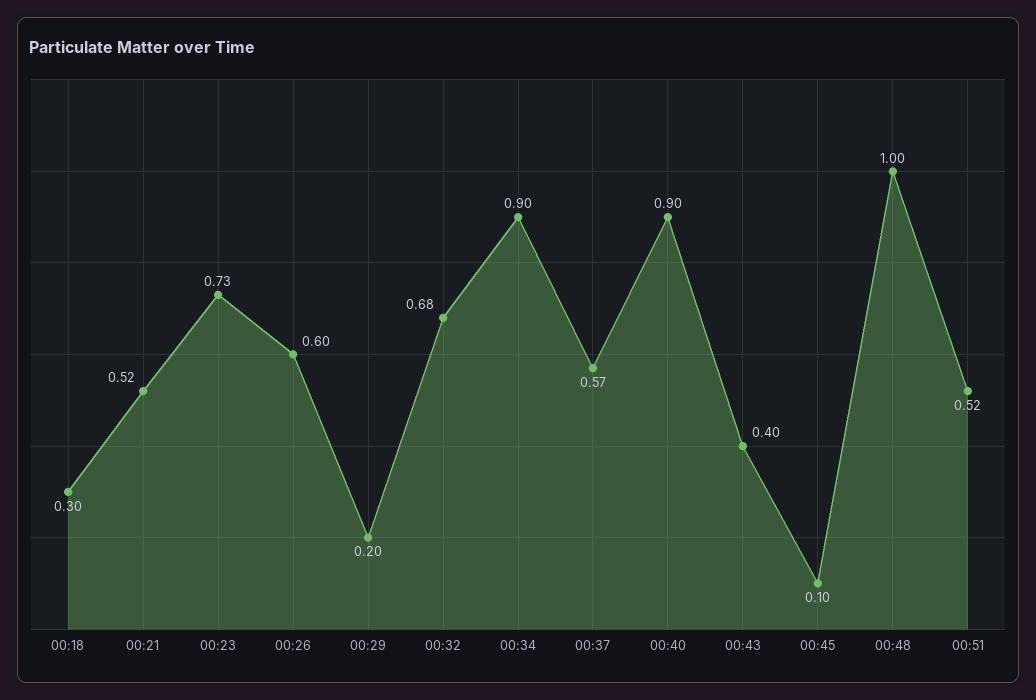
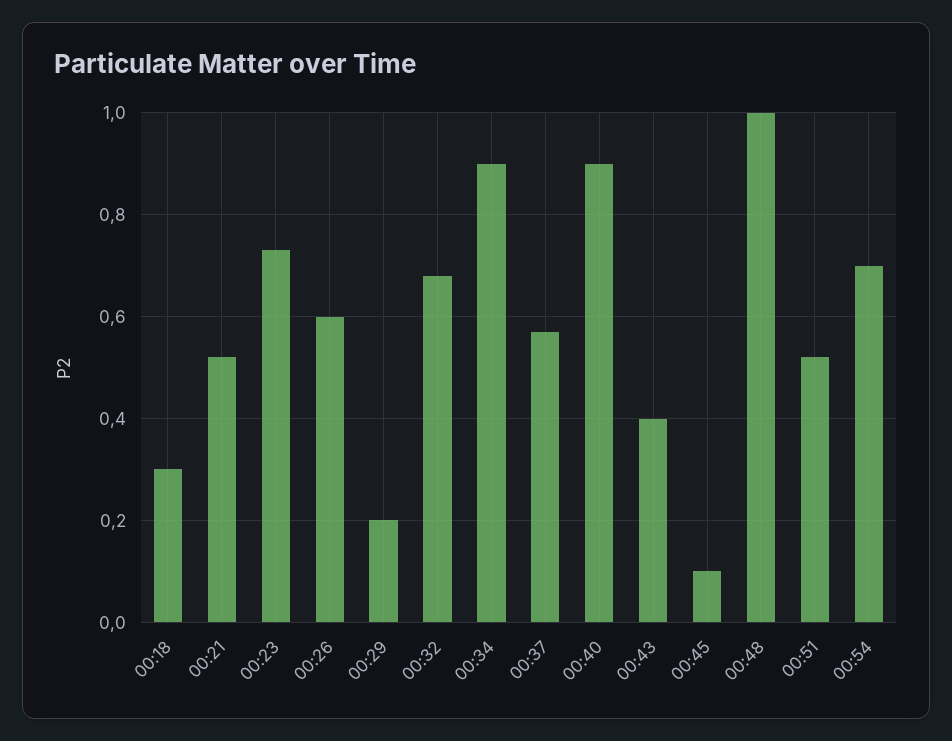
00:54: none -> 0.7

